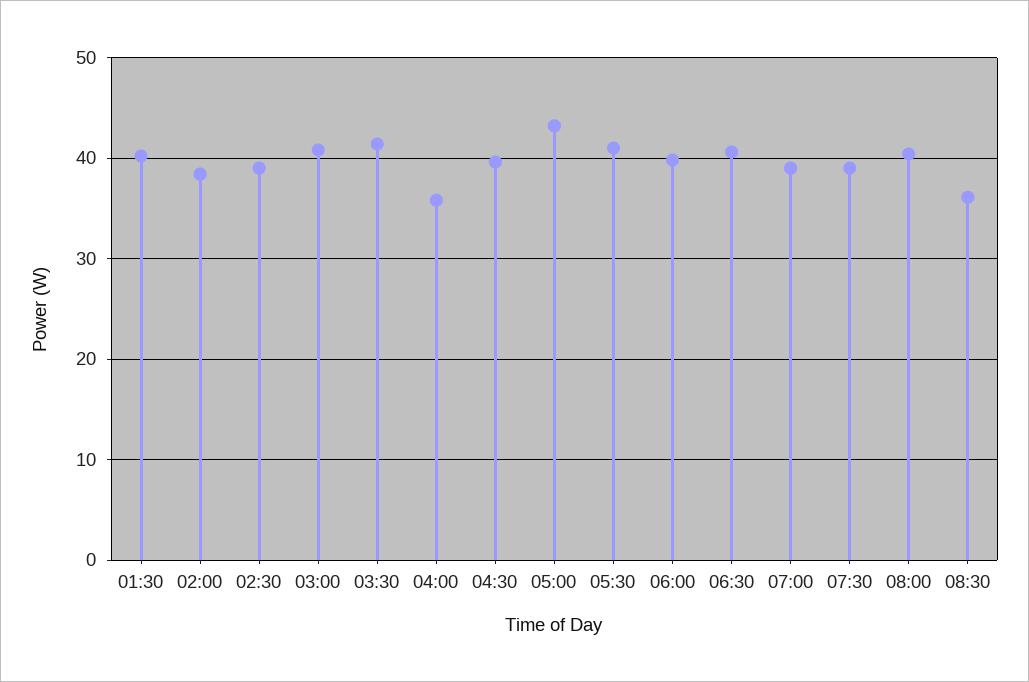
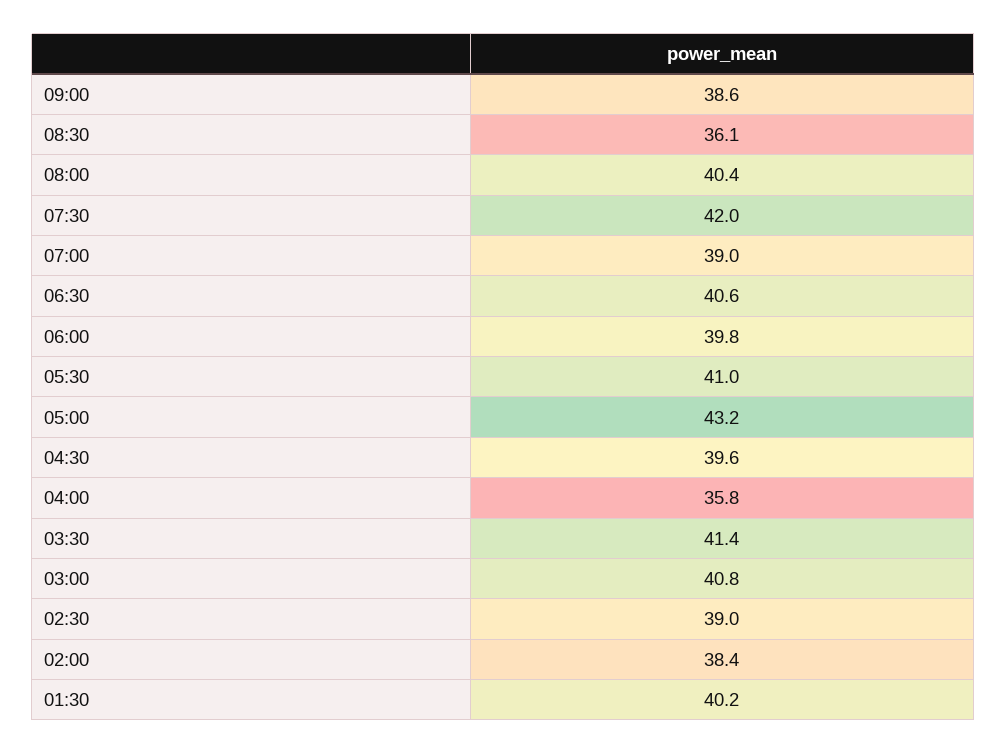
07:30: 39 -> 42
09:00: none -> 38.6

